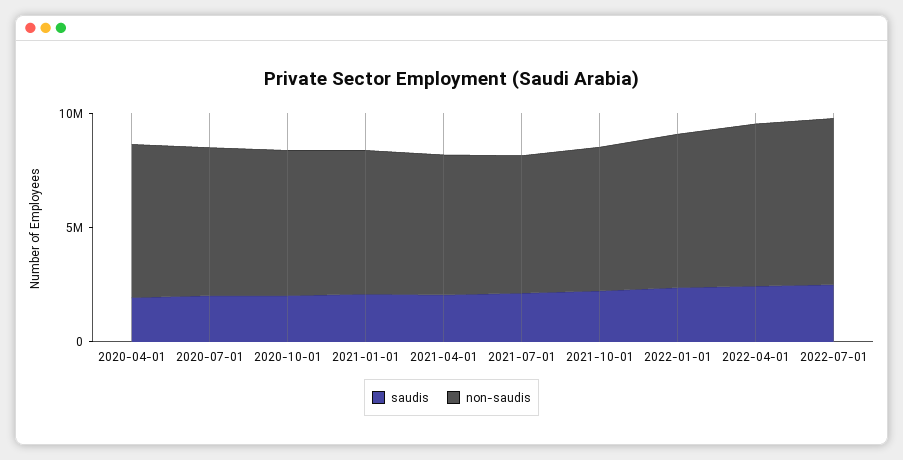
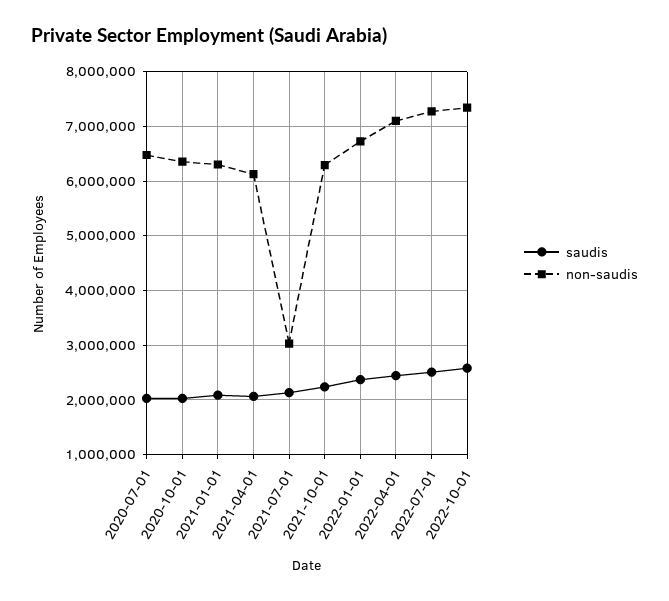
saudis, 2020-04-01: 2000000 -> none
non-saudis, 2020-04-01: 7000000 -> none
non-saudis, 2021-07-01: 6000000 -> 3000000
saudis, 2022-10-01: none -> 2600000
non-saudis, 2022-10-01: none -> 7400000

